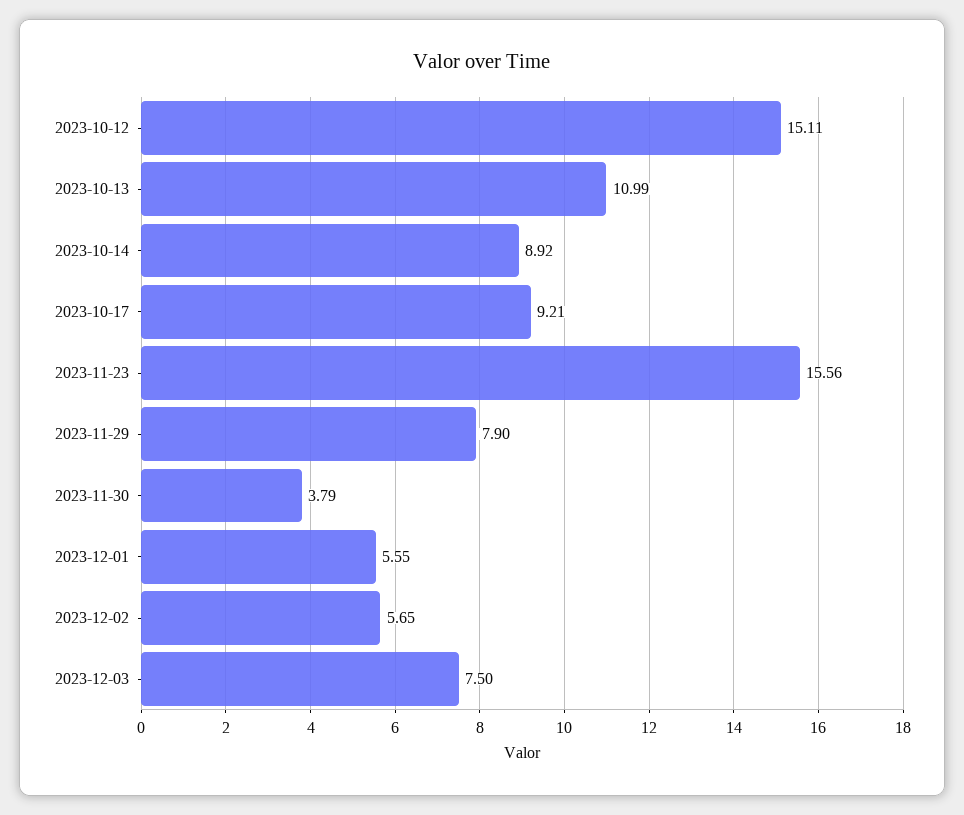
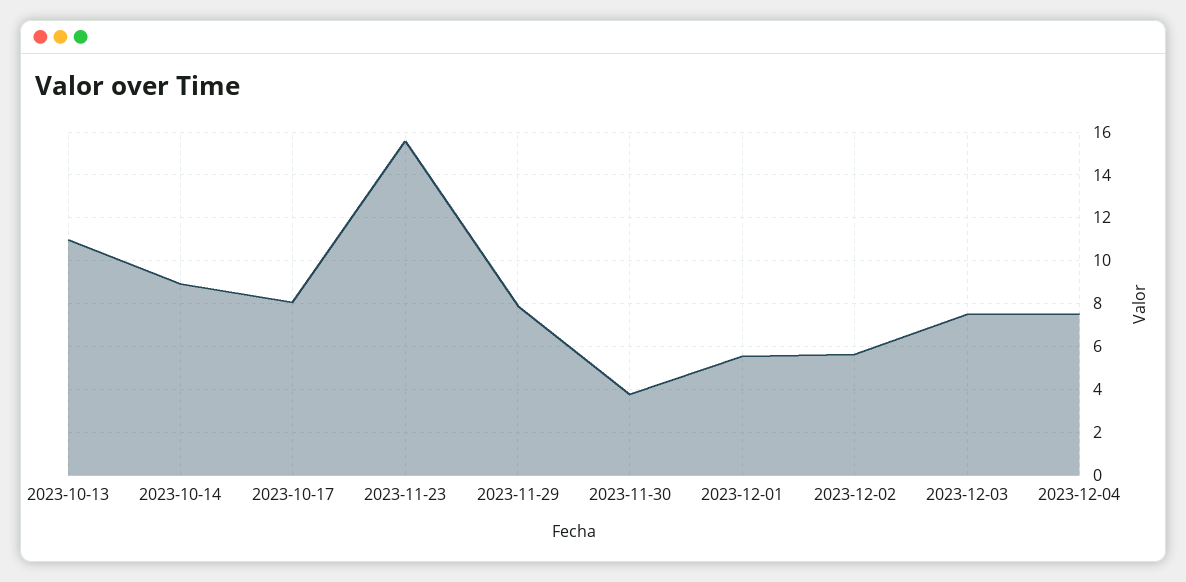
2023-10-12: 15.11 -> none
2023-10-17: 9.21 -> 8
2023-12-04: none -> 7.5

